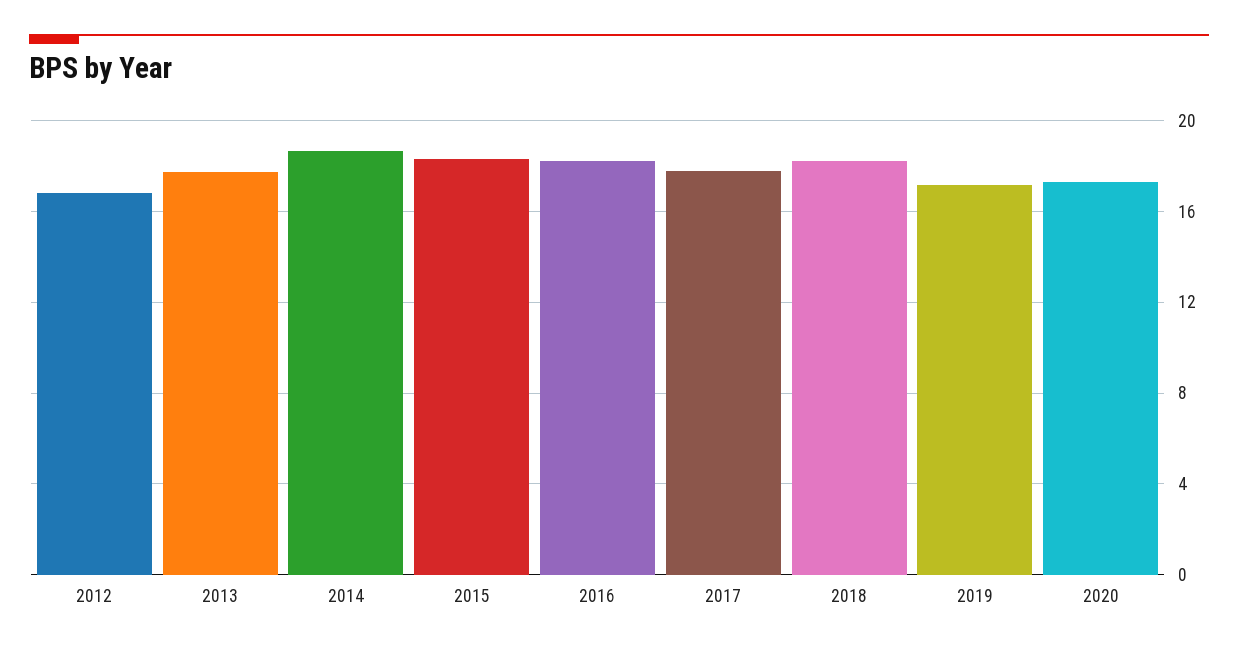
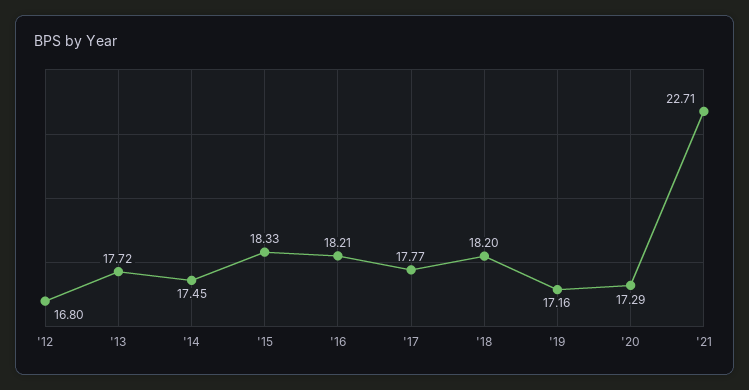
2014: 18.5 -> 17.45
'21: none -> 22.71

